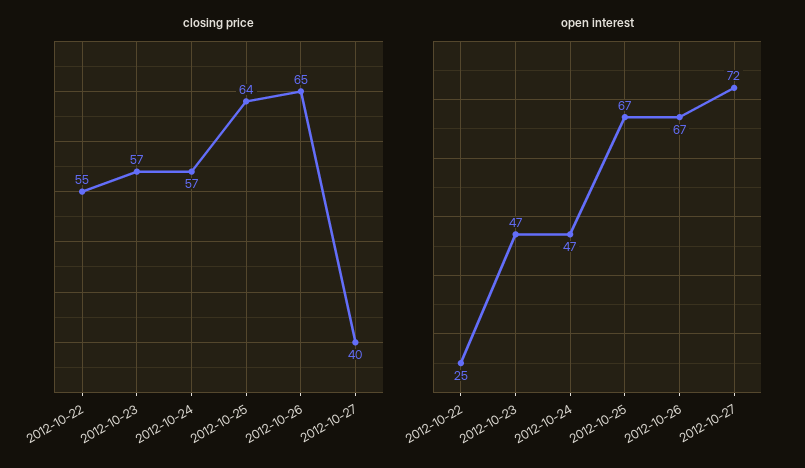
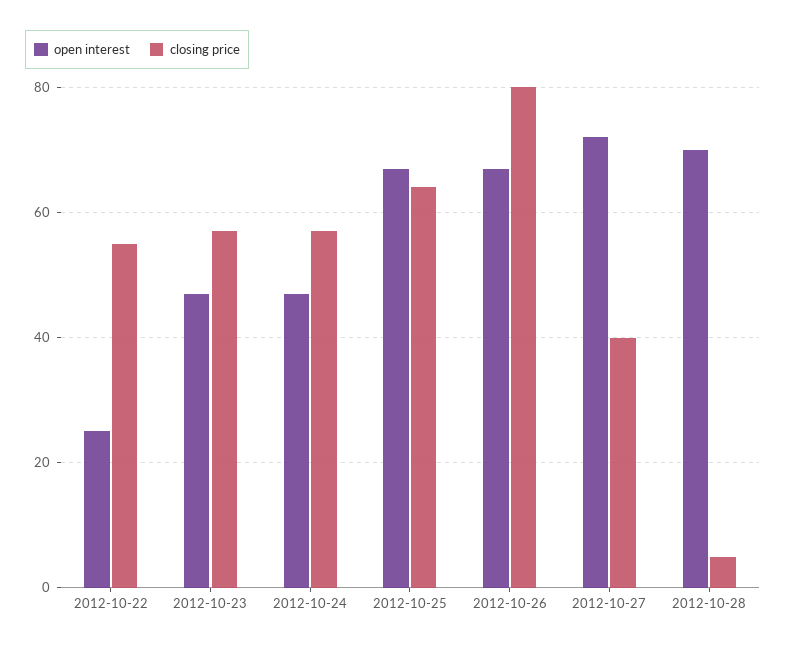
closing price, 2012-10-26: 65 -> 80
open interest, 2012-10-28: none -> 70
closing price, 2012-10-28: none -> 5

